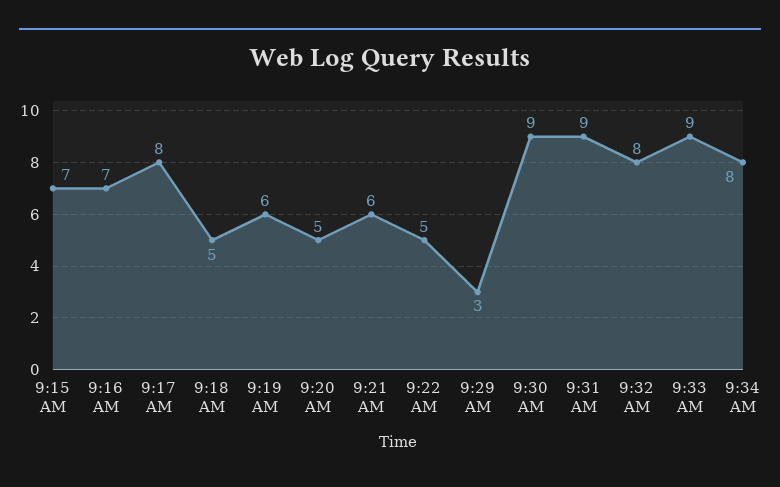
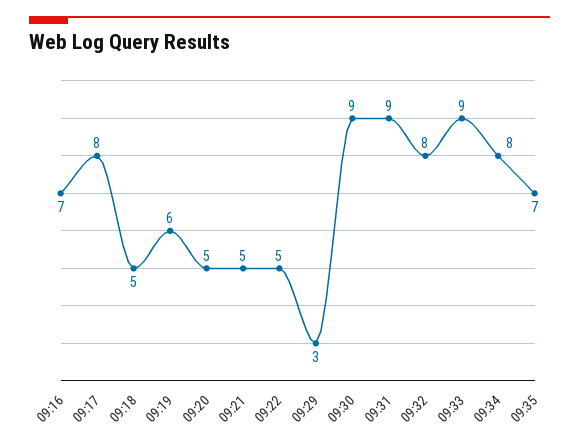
9:15 AM: 7 -> none
9:21 AM: 6 -> 5
09:35: none -> 7

